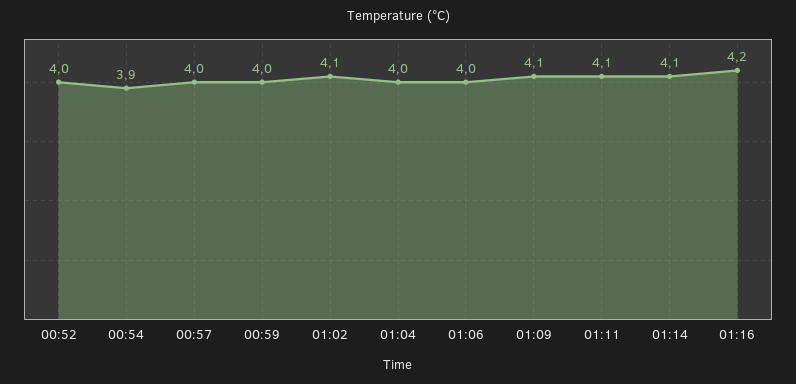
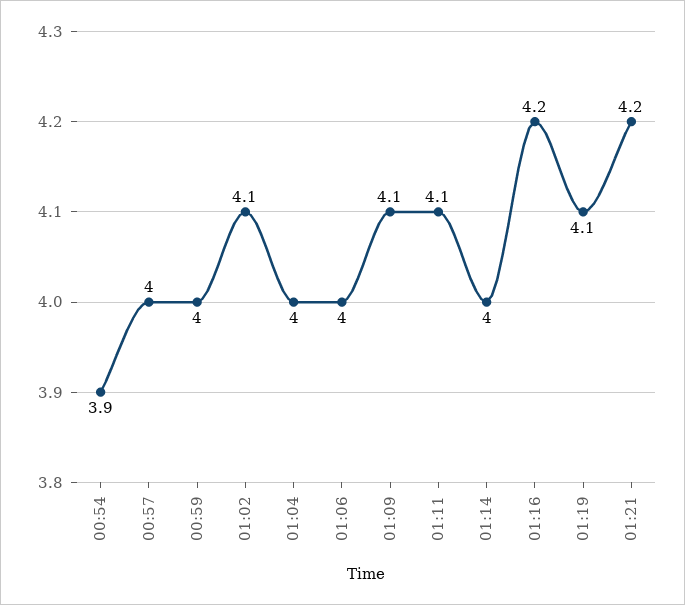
00:52: 4 -> none
01:14: 4.1 -> 4
01:19: none -> 4.1
01:21: none -> 4.2

